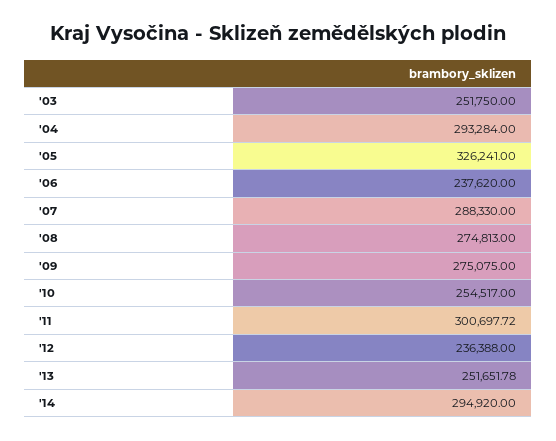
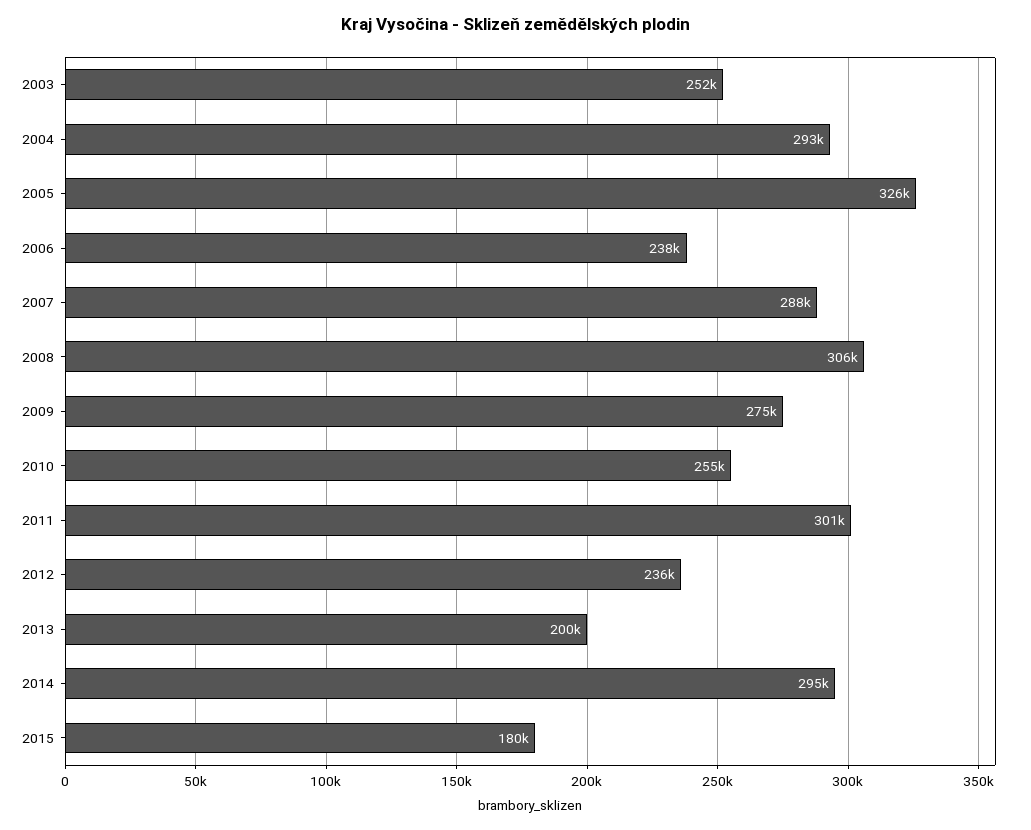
'08: 274813 -> 306000
'13: 251651.78 -> 200000
2015: none -> 180000

